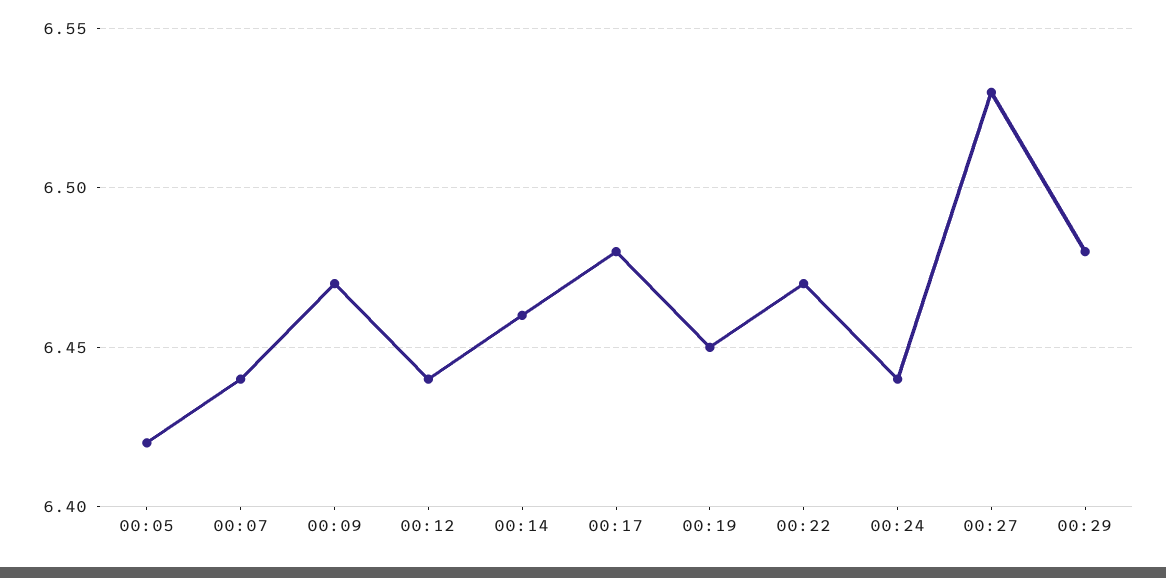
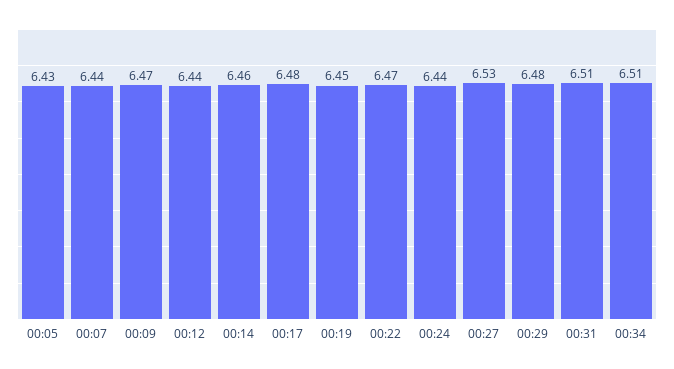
00:05: 6.42 -> 6.43
00:31: none -> 6.51
00:34: none -> 6.51

